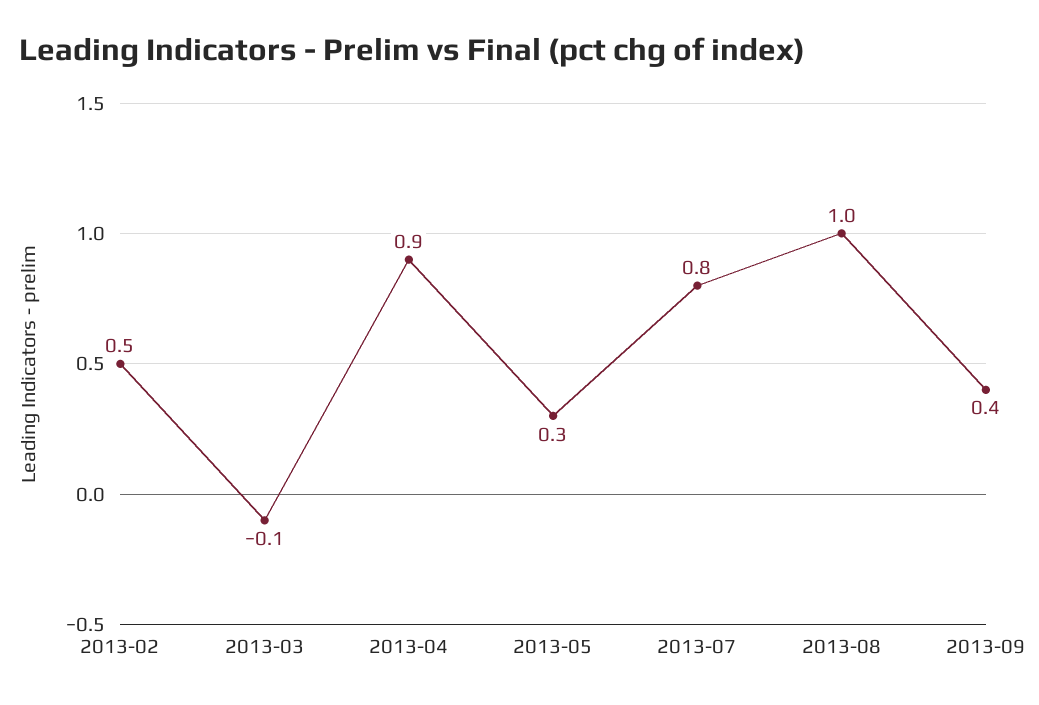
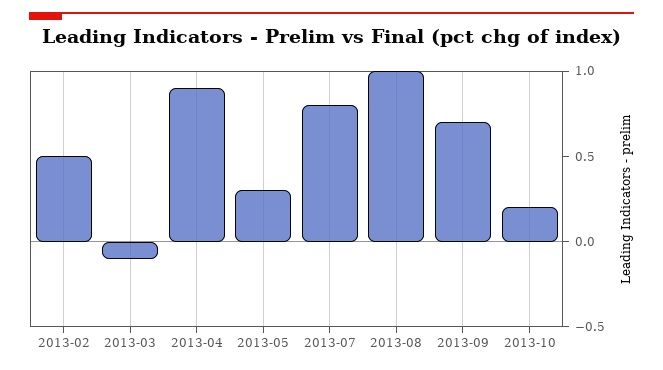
2013-09: 0.4 -> 0.7
2013-10: none -> 0.2

